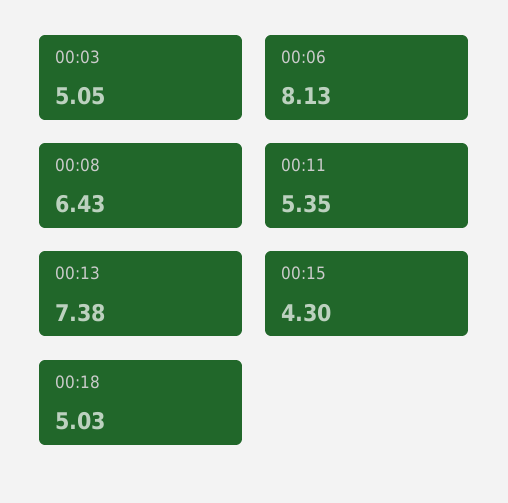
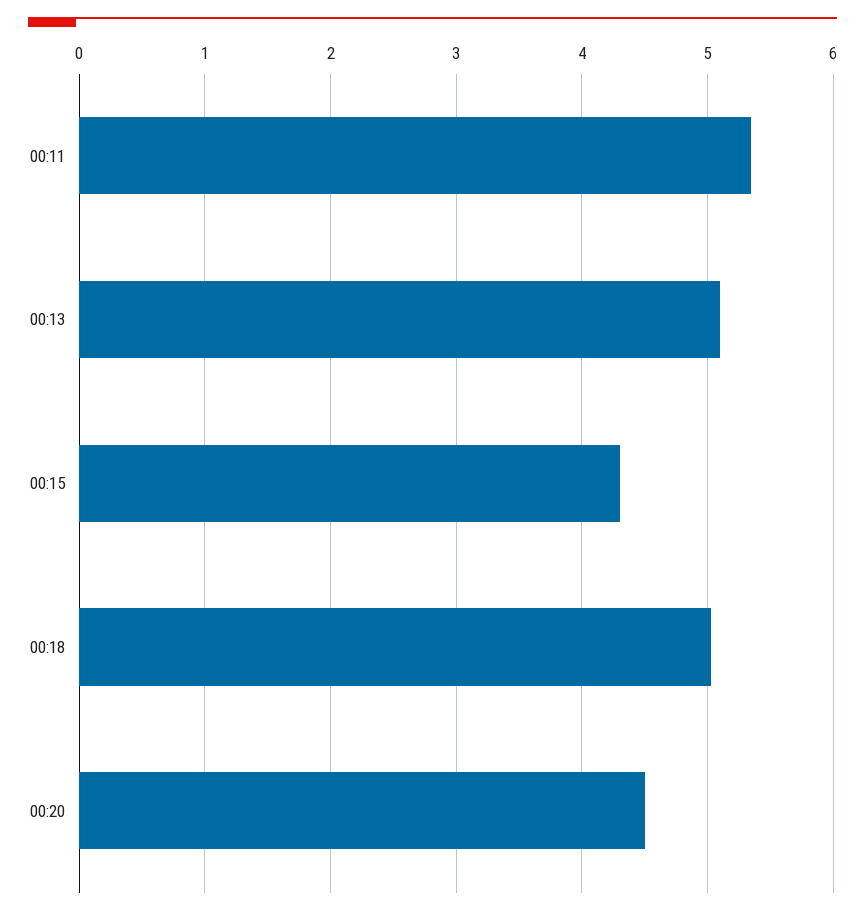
00:03: 5.05 -> none
00:06: 8.13 -> none
00:08: 6.43 -> none
00:13: 7.38 -> 5.1
00:20: none -> 4.5

